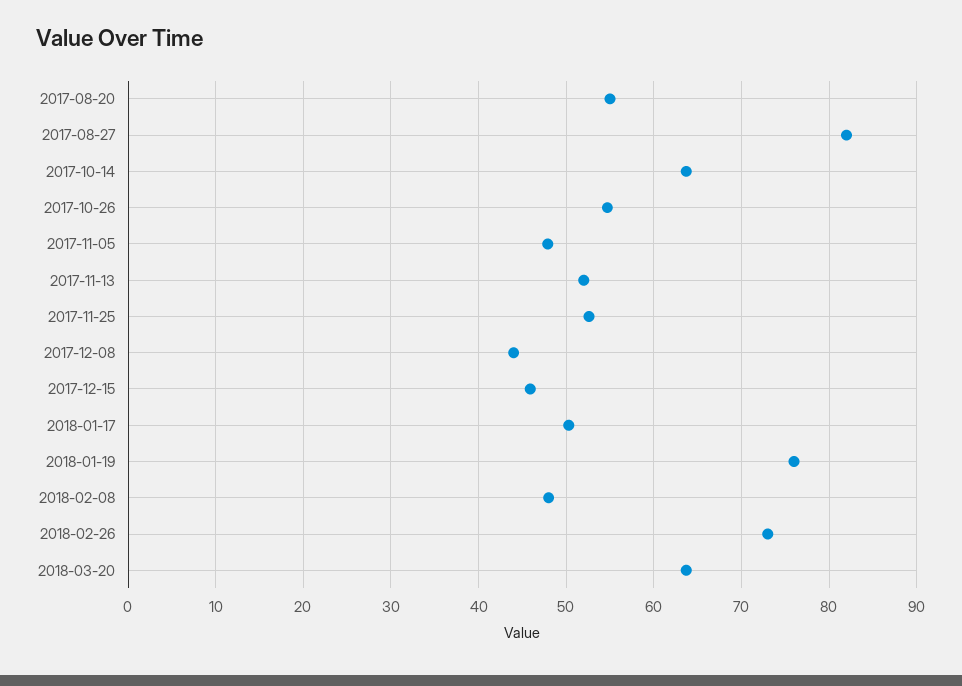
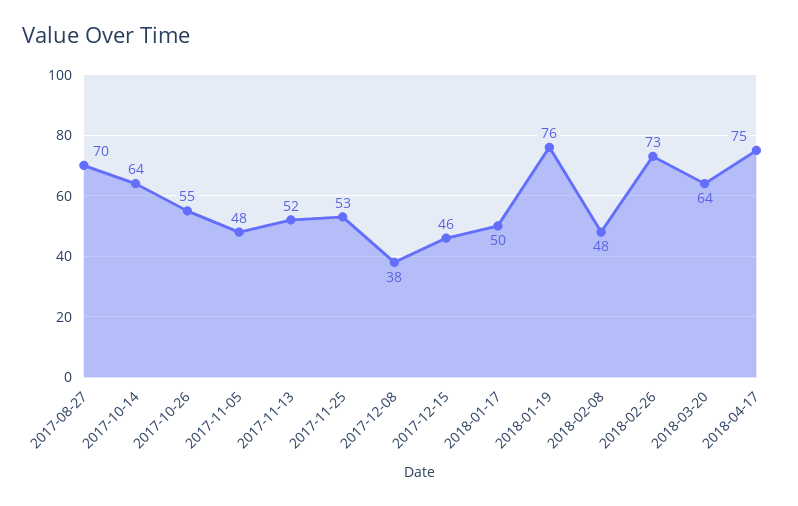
2017-08-20: 55 -> none
2017-08-27: 82 -> 70
2017-12-08: 44 -> 38
2018-04-17: none -> 75

